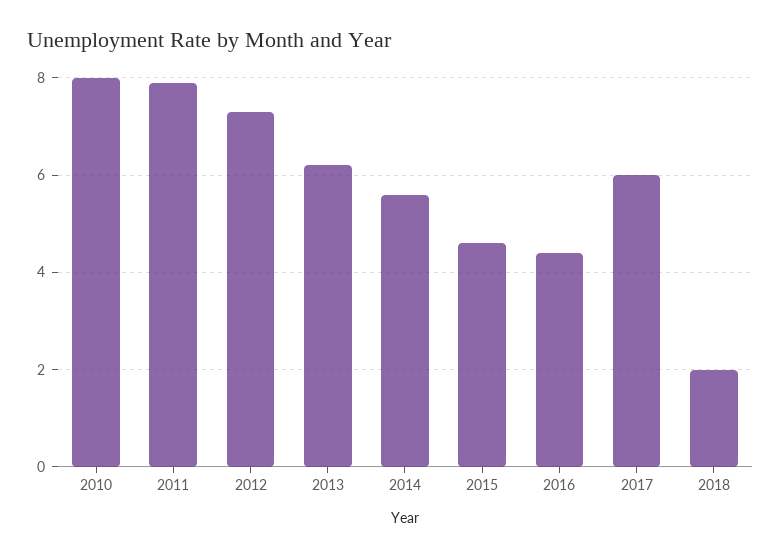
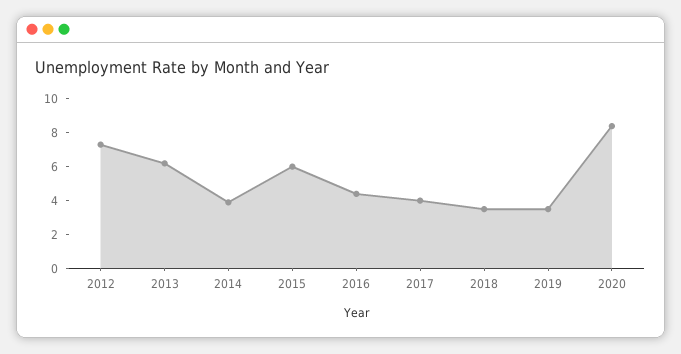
2010: 8 -> none
2011: 8 -> none
2014: 5.5 -> 4
2015: 4.5 -> 6
2017: 6 -> 4
2018: 2 -> 3.5
2019: none -> 3.5
2020: none -> 8.5

